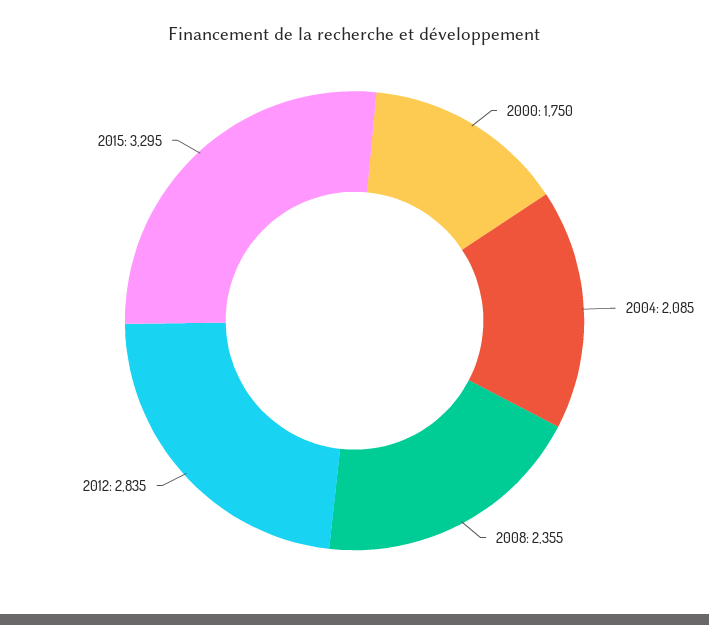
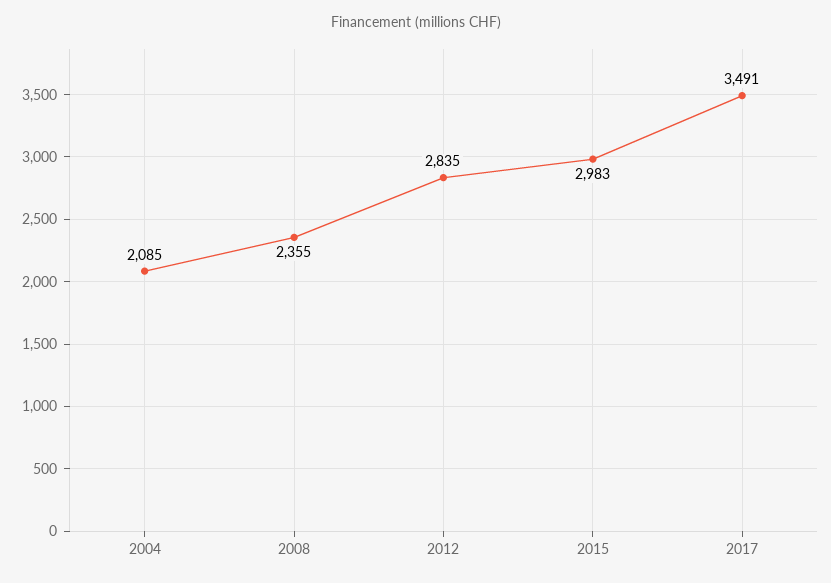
2000: 1750 -> none
2015: 3295 -> 2983
2017: none -> 3491

